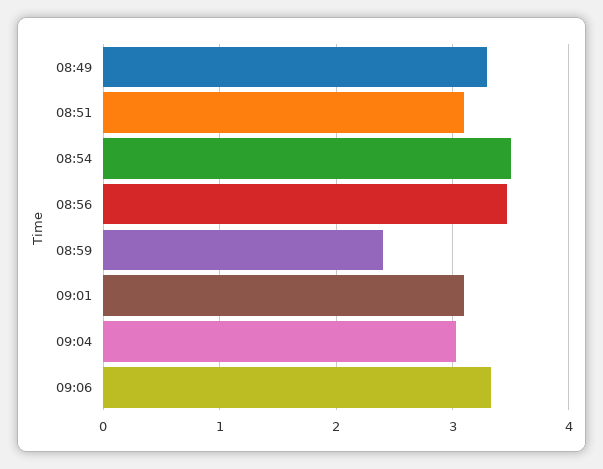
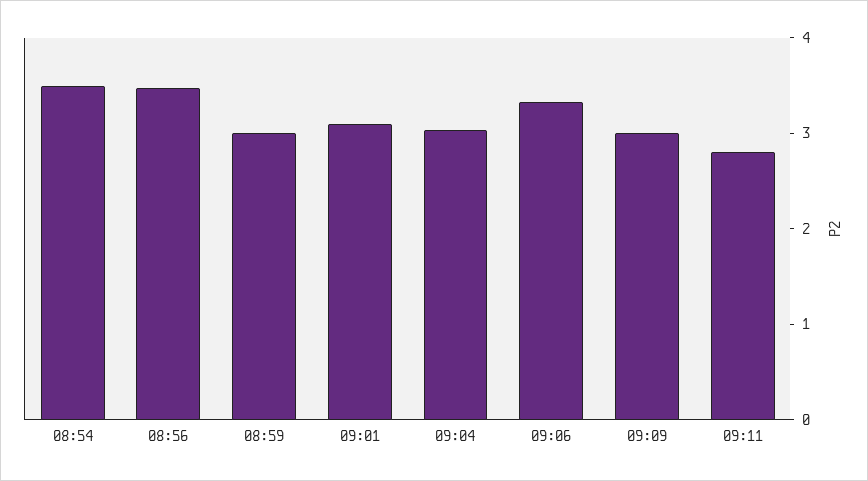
08:49: 3.3 -> none
08:51: 3.1 -> none
08:59: 2.4 -> 3
09:09: none -> 3
09:11: none -> 2.8

